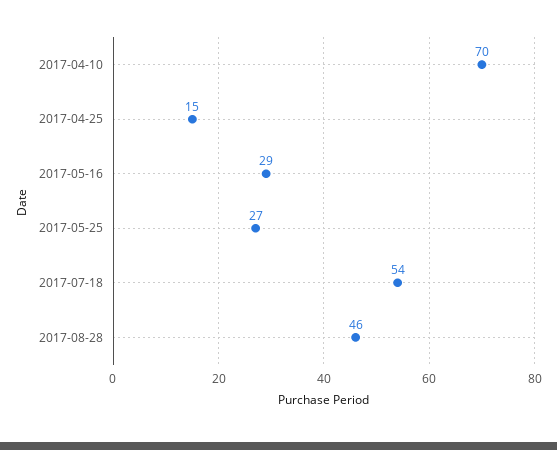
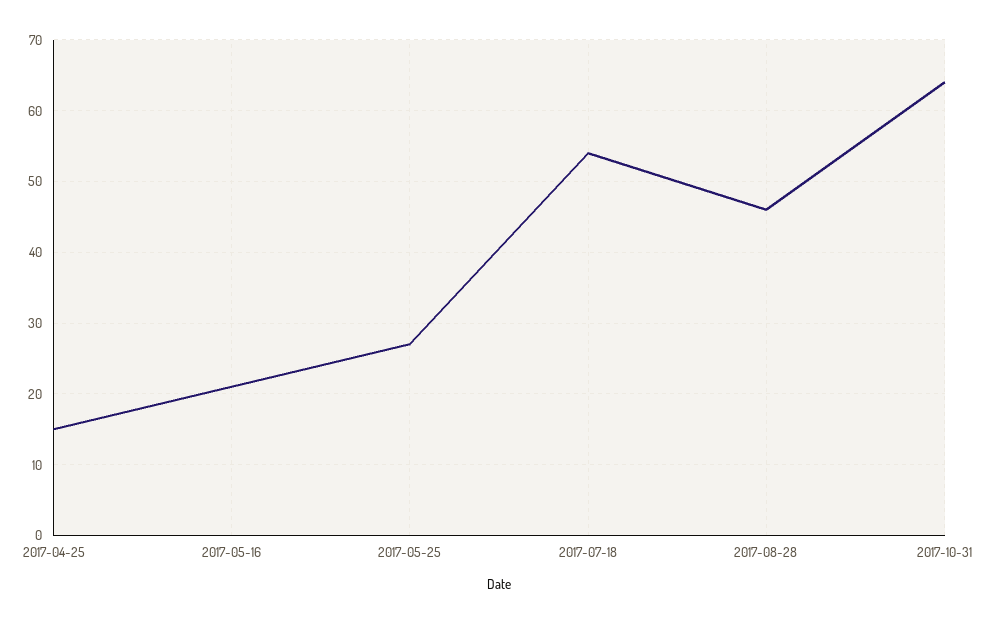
2017-04-10: 70 -> none
2017-05-16: 29 -> 21
2017-10-31: none -> 64

